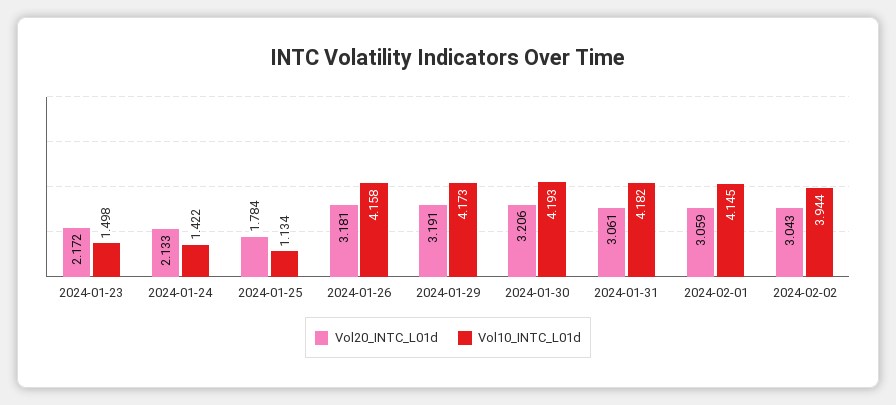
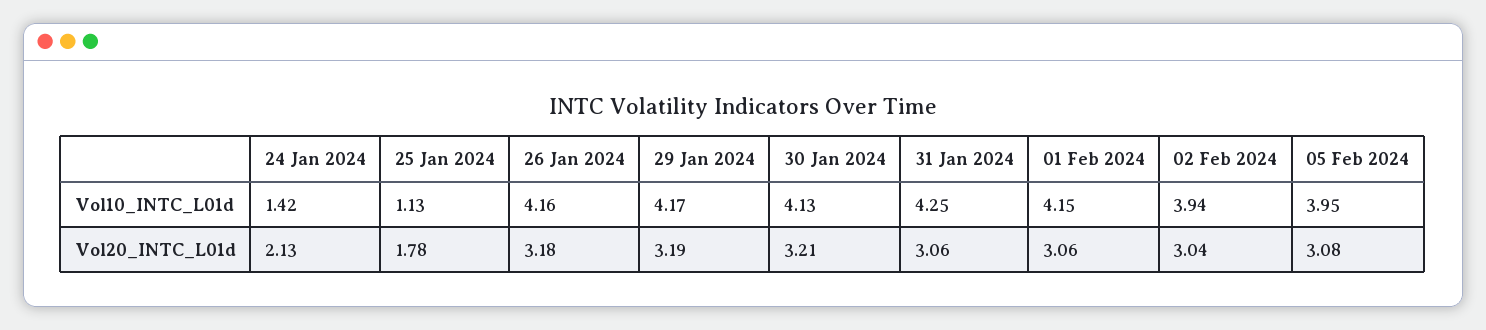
Vol20_INTC_L01d, 2024-01-23: 2.172 -> none
Vol10_INTC_L01d, 2024-01-23: 1.498 -> none
Vol10_INTC_L01d, 2024-01-30: 4.193 -> 4.13
Vol10_INTC_L01d, 2024-01-31: 4.182 -> 4.25
Vol10_INTC_L01d, 05 Feb 2024: none -> 3.95
Vol20_INTC_L01d, 05 Feb 2024: none -> 3.08

